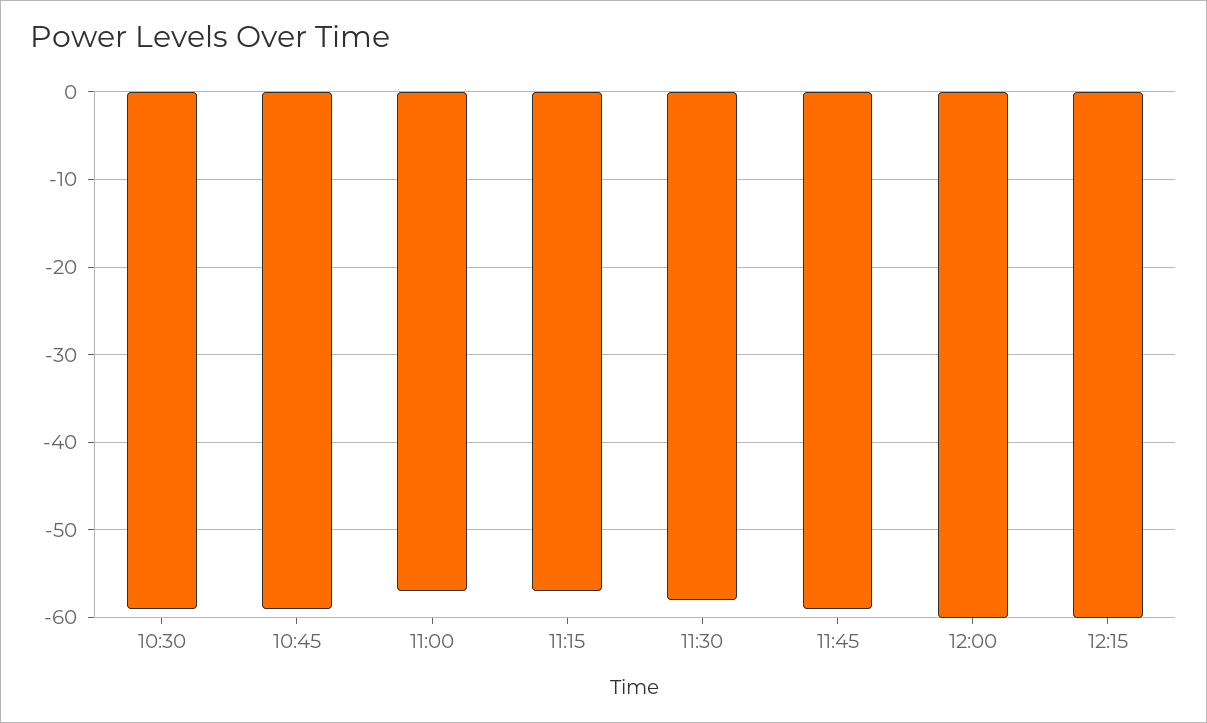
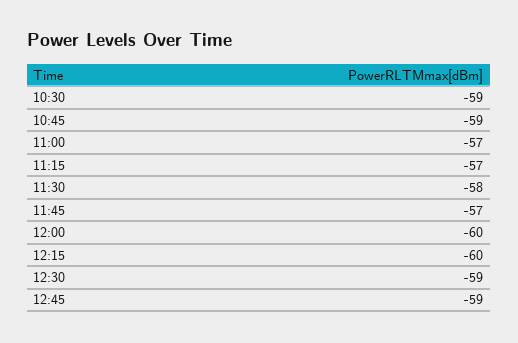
11:45: -59 -> -57
12:30: none -> -59
12:45: none -> -59

